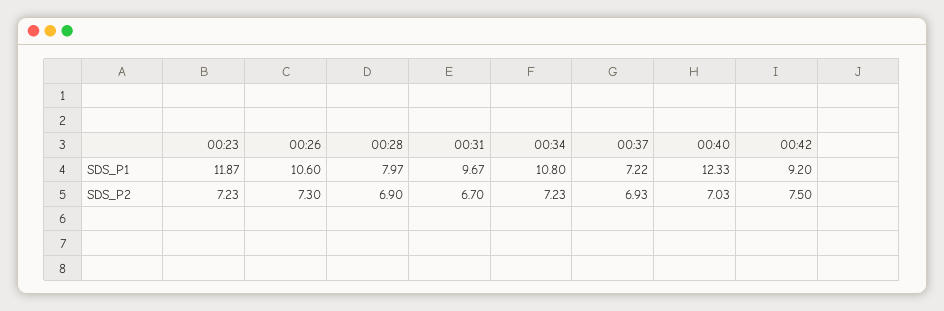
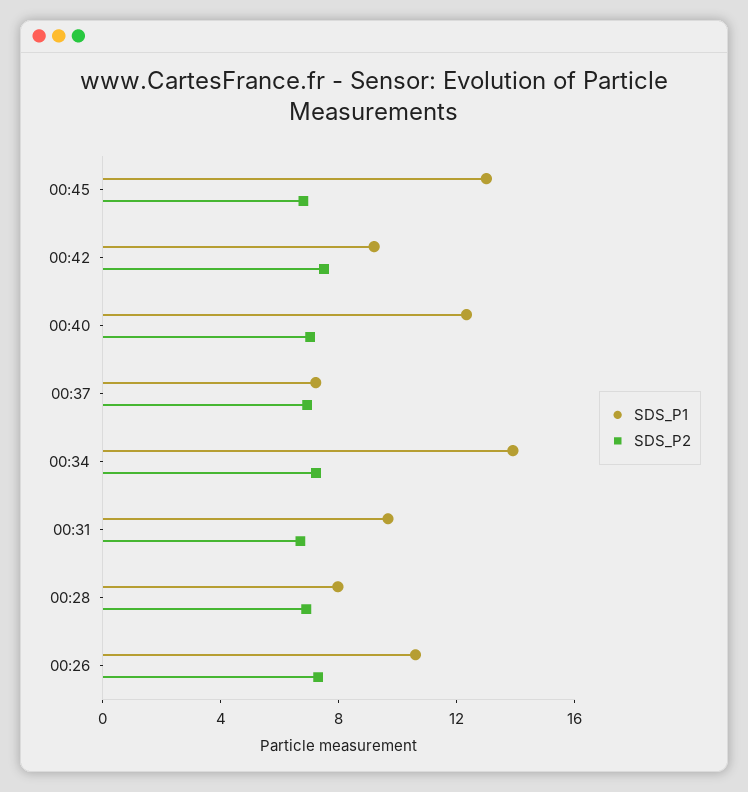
SDS_P1, 00:23: 11.87 -> none
SDS_P1, 00:34: 10.8 -> 14
SDS_P2, 00:23: 7.23 -> none
SDS_P1, 00:45: none -> 13
SDS_P2, 00:45: none -> 7

